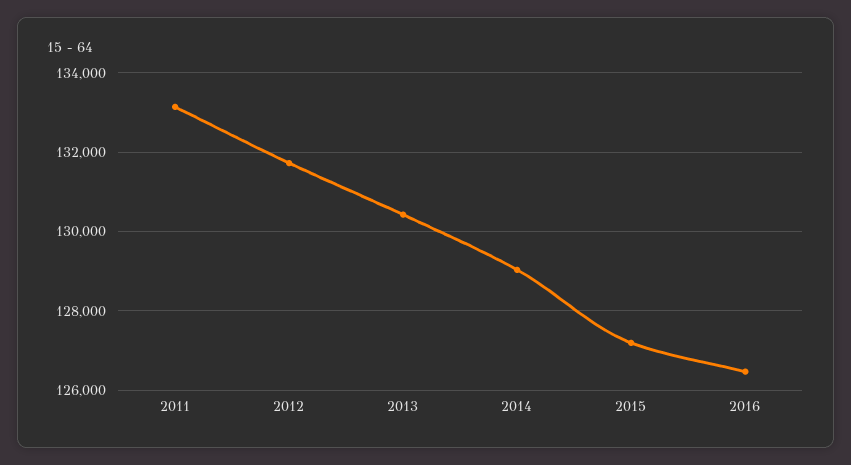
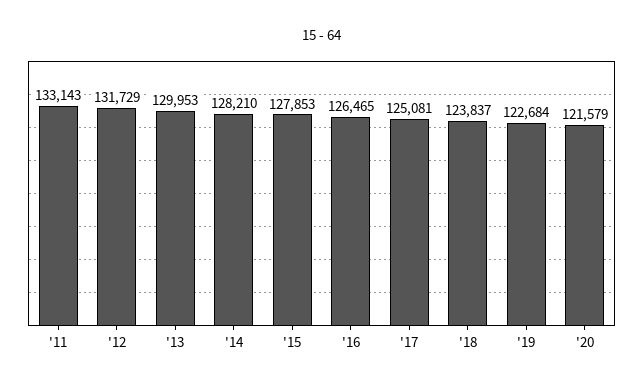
2013: 130400 -> 129953
2014: 129000 -> 128210
2015: 127200 -> 127853
'17: none -> 125081
'18: none -> 123837
'19: none -> 122684
'20: none -> 121579

